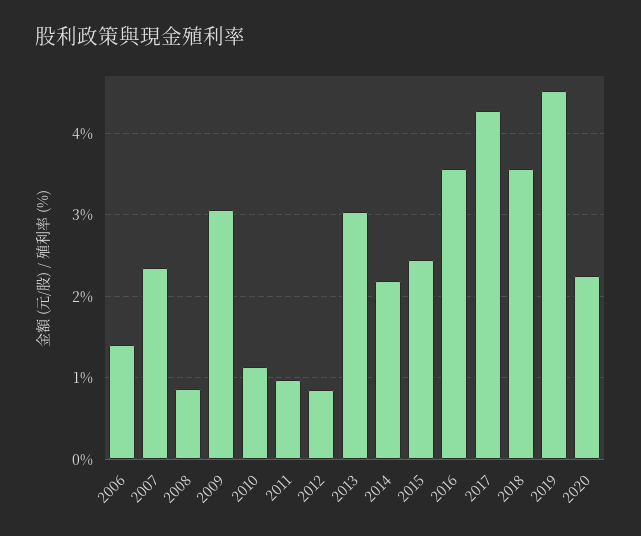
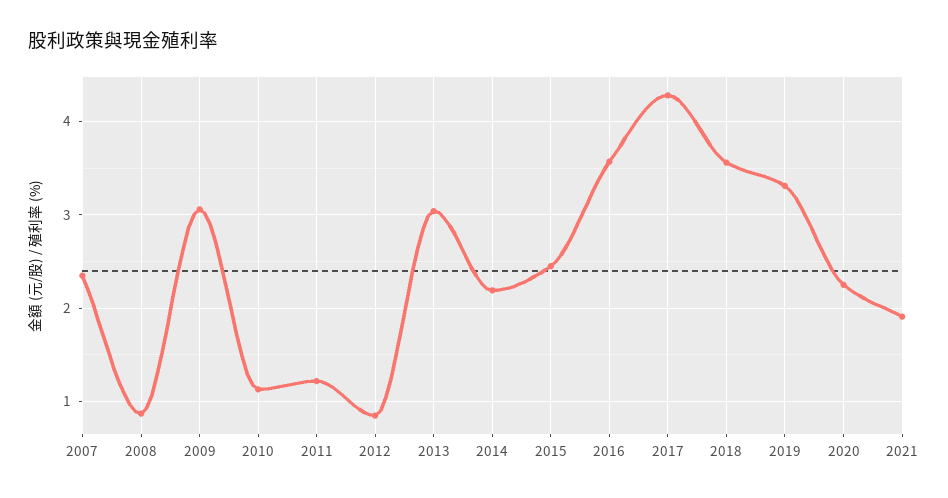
2006: 1.4 -> none
2011: 1 -> 1.2
2019: 4.5 -> 3.3
2021: none -> 1.9

